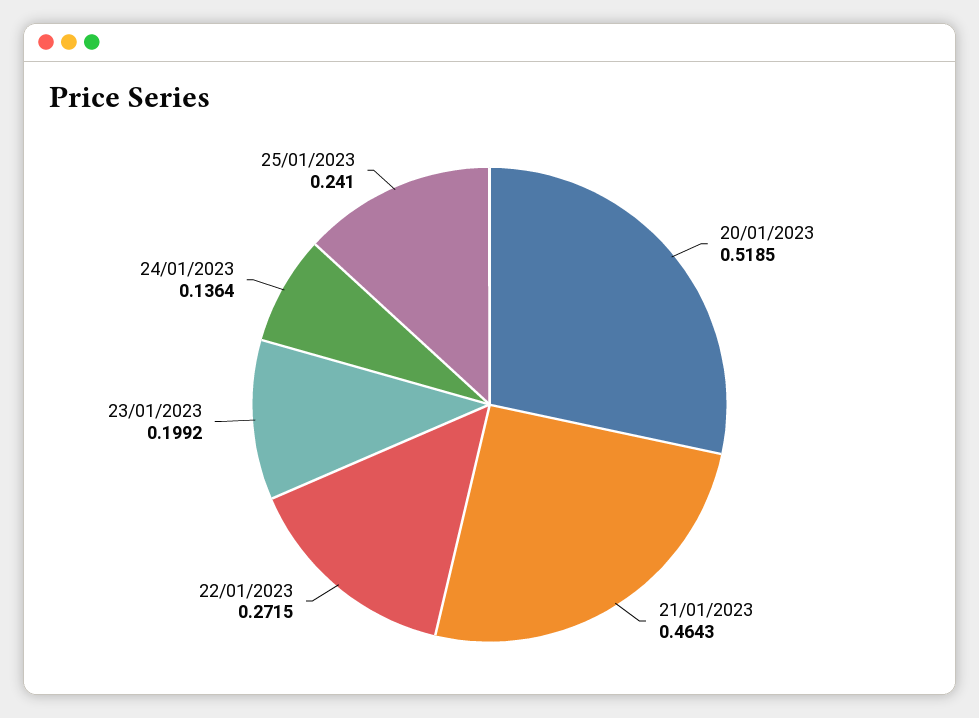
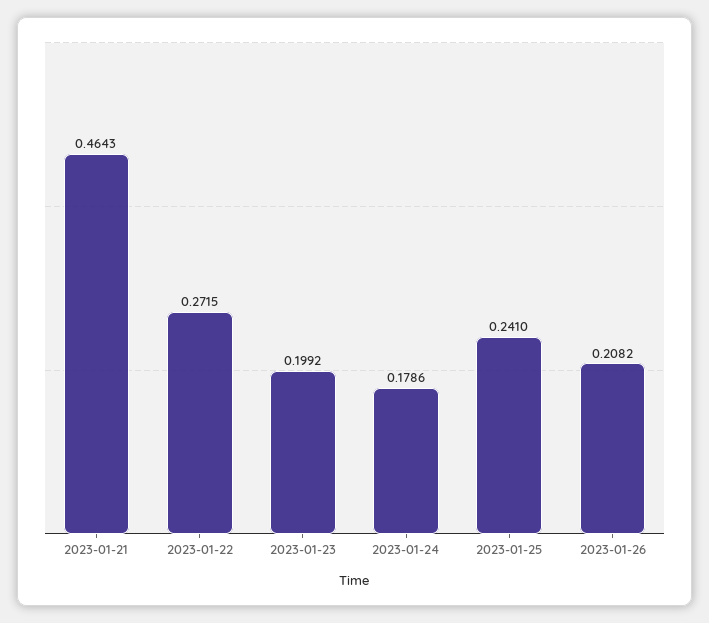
20/01/2023: 0.5185 -> none
24/01/2023: 0.1364 -> 0.1786
2023-01-26: none -> 0.2082

